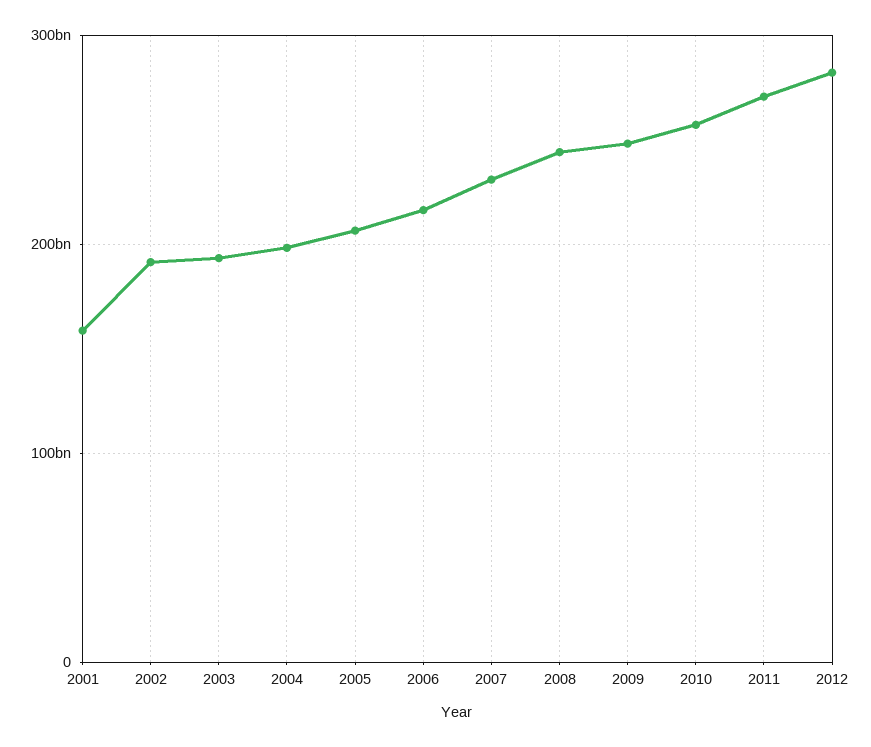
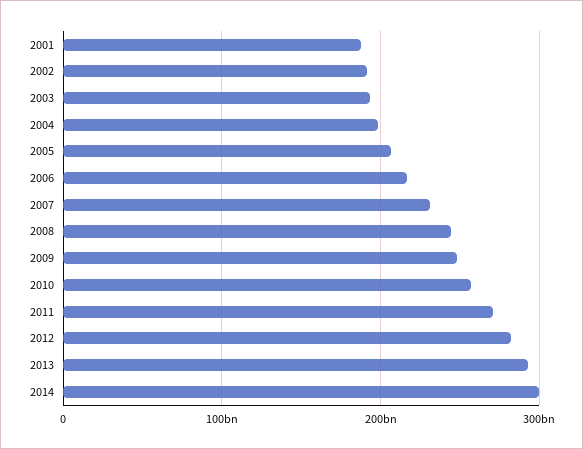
2001: 160000000000 -> 190000000000
2013: none -> 290000000000
2014: none -> 300000000000

